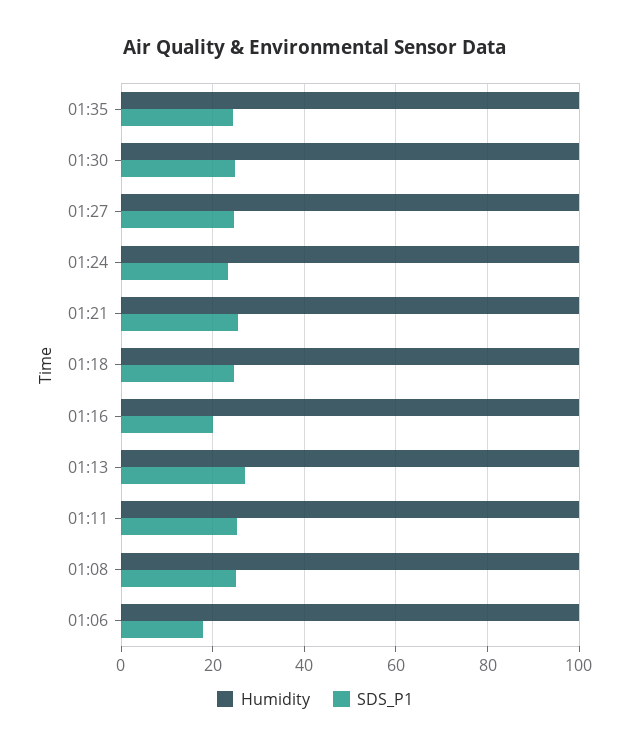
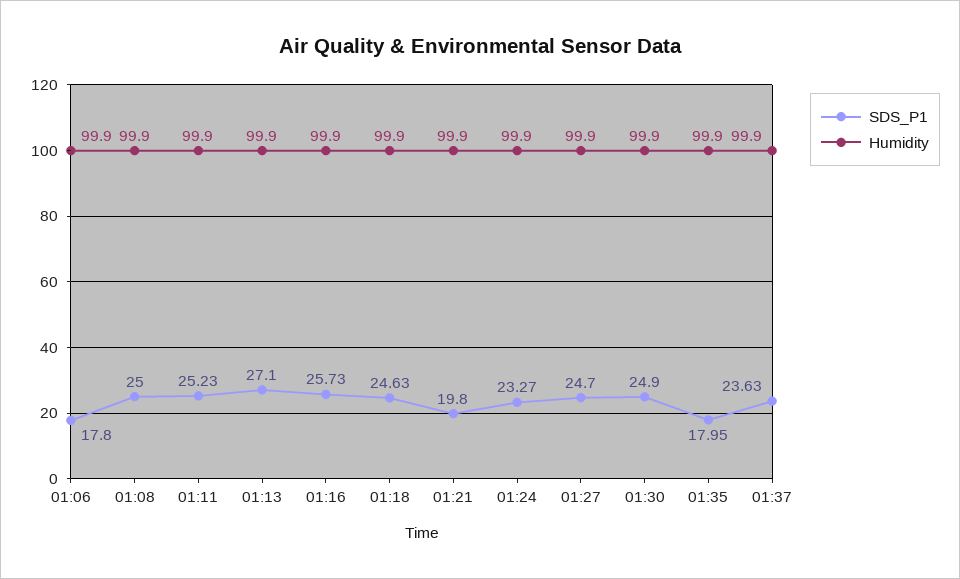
SDS_P1, 01:35: 24 -> 17.95
SDS_P1, 01:21: 26 -> 19.8
SDS_P1, 01:16: 20 -> 25.73
SDS_P1, 01:37: none -> 23.63
Humidity, 01:37: none -> 99.9

